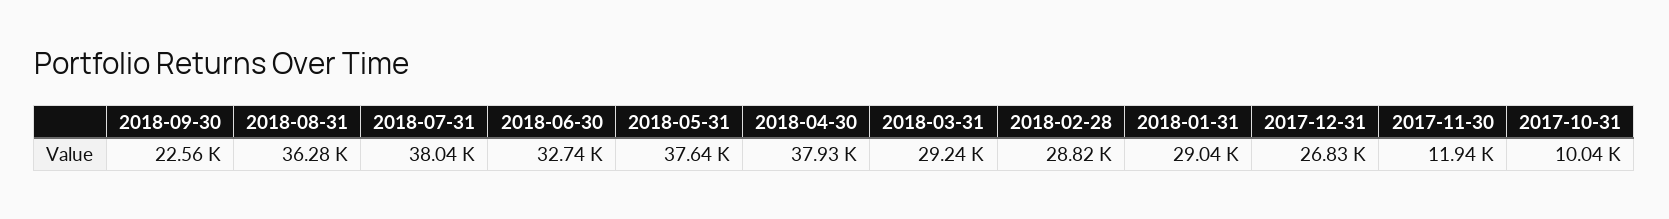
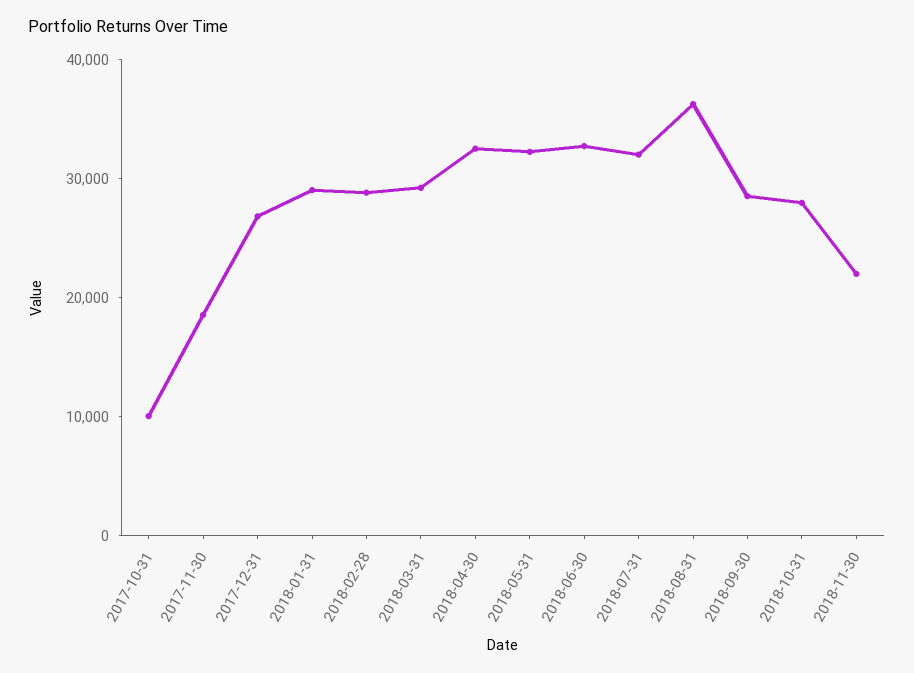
2018-09-30: 22560 -> 28000
2018-07-31: 38040 -> 32000
2018-05-31: 37640 -> 32000
2018-04-30: 37930 -> 32000
2017-11-30: 11940 -> 18000
2018-10-31: none -> 28000
2018-11-30: none -> 22000

